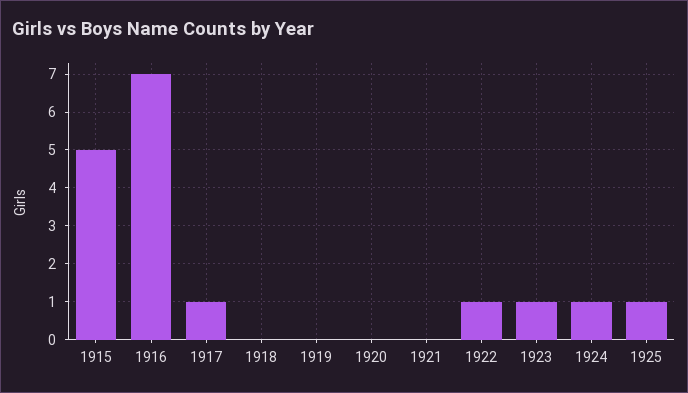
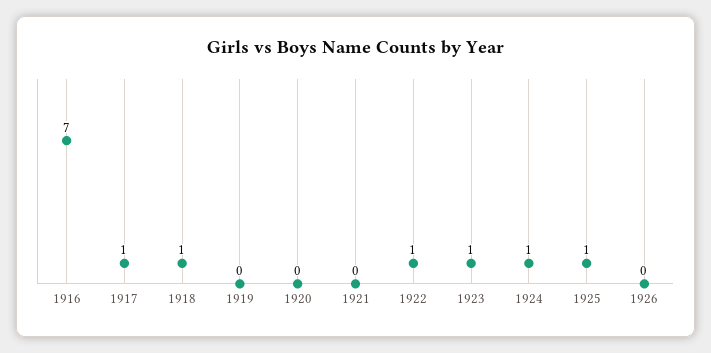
1915: 5 -> none
1918: 0 -> 1
1926: none -> 0

